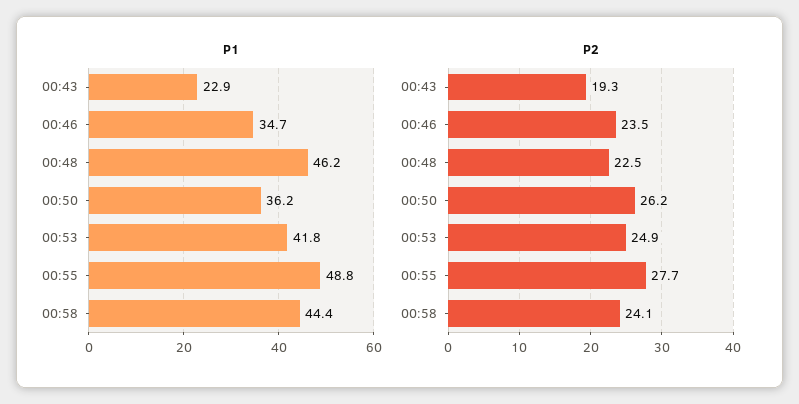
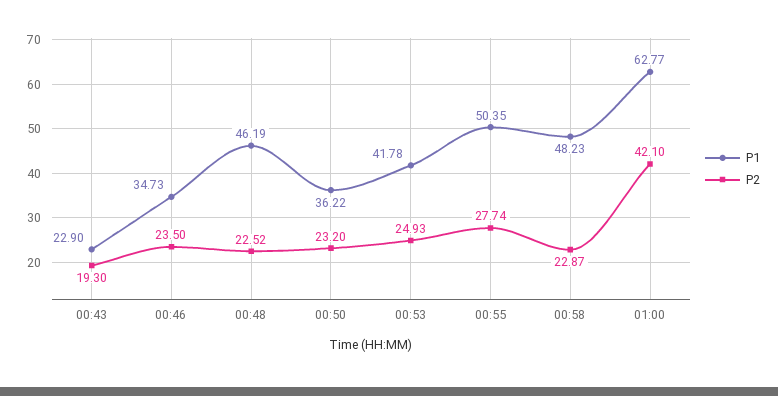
P1, 00:55: 48.8 -> 50.35
P1, 00:58: 44.4 -> 48.23
P2, 00:50: 26.2 -> 23.2
P2, 00:58: 24.1 -> 22.87
P1, 01:00: none -> 62.77
P2, 01:00: none -> 42.1

